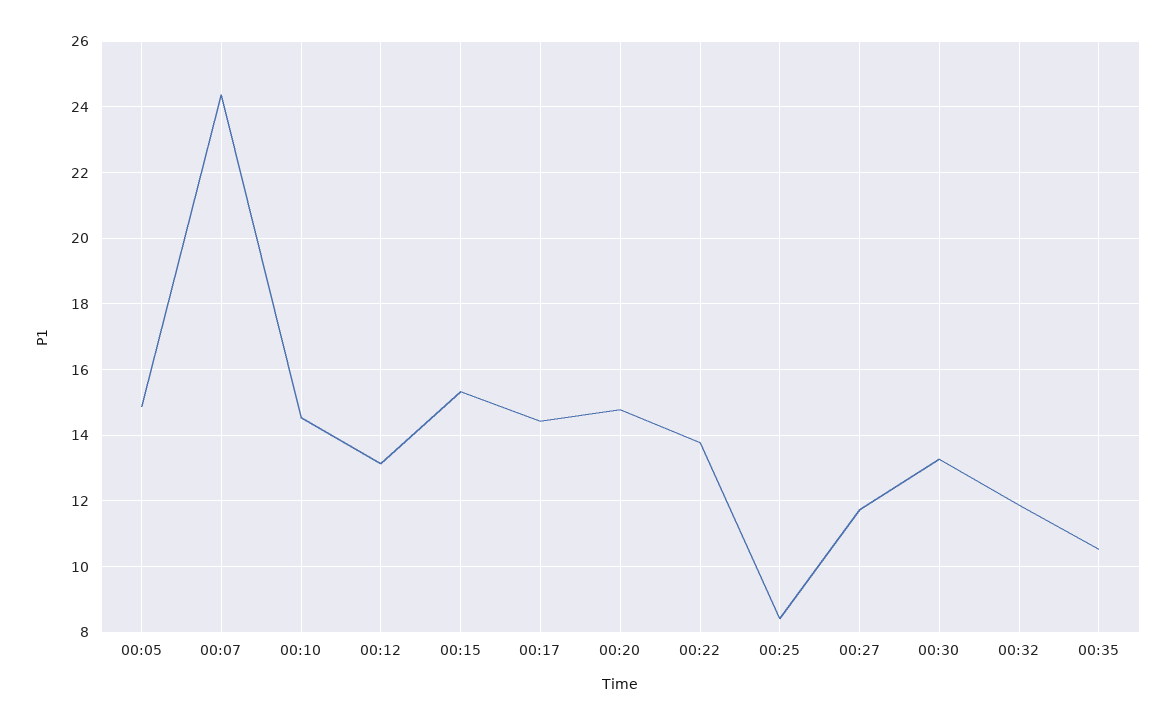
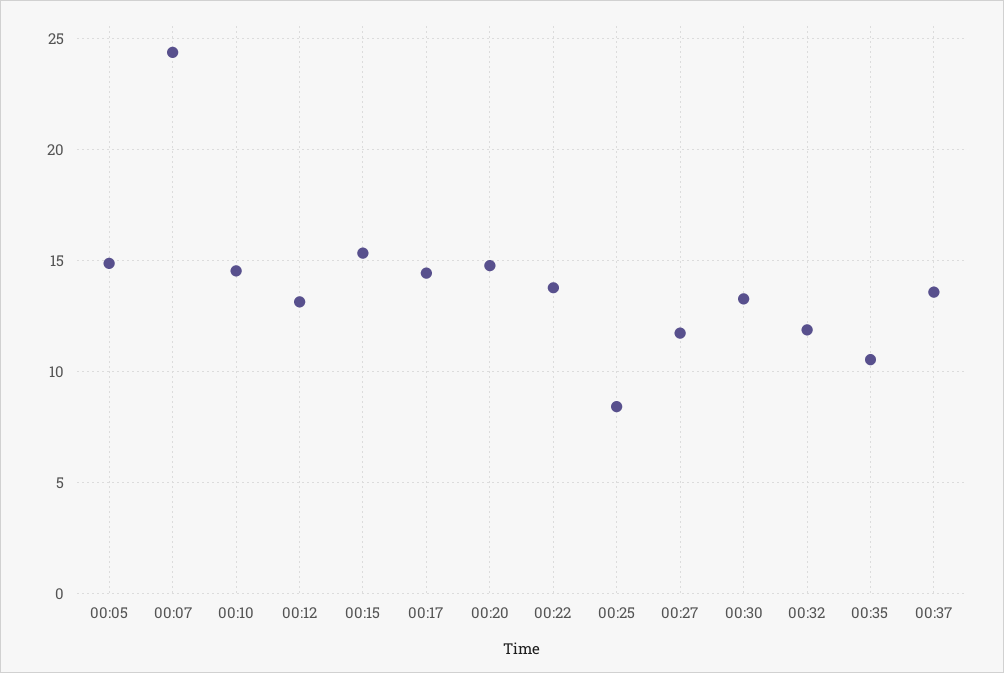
00:37: none -> 13.5

